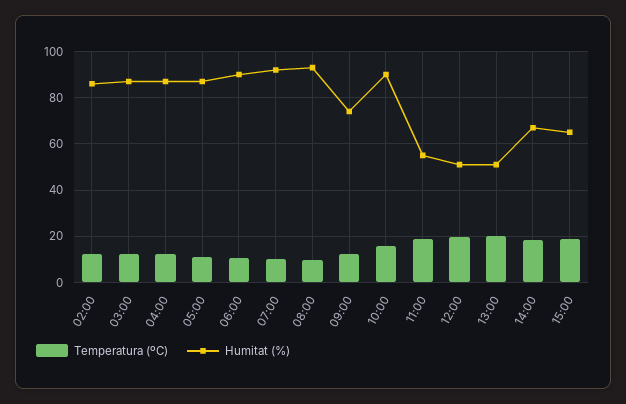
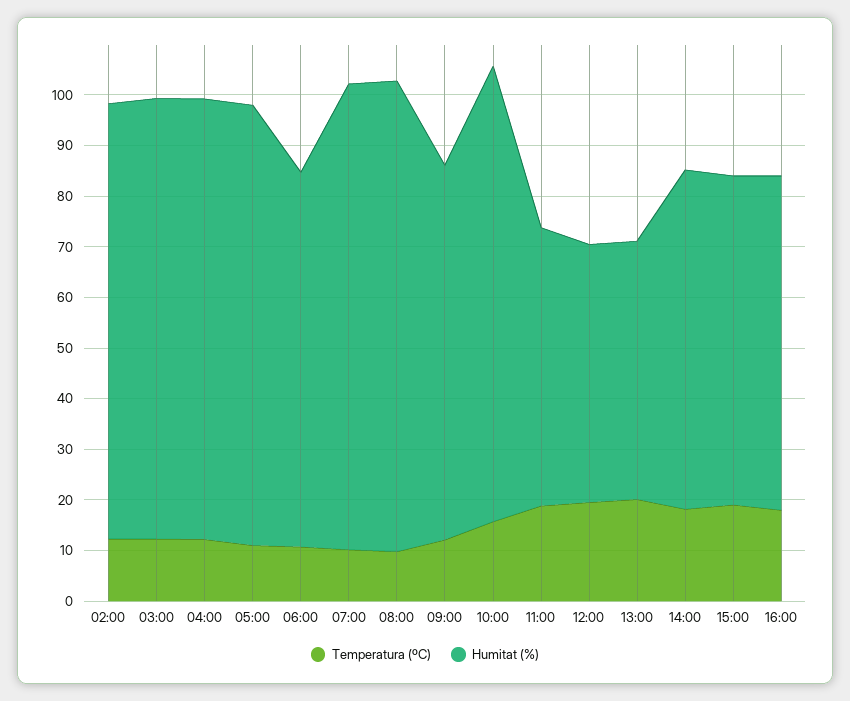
Humitat (%), 06:00: 90 -> 74
Temperatura (ºC), 16:00: none -> 18
Humitat (%), 16:00: none -> 66

